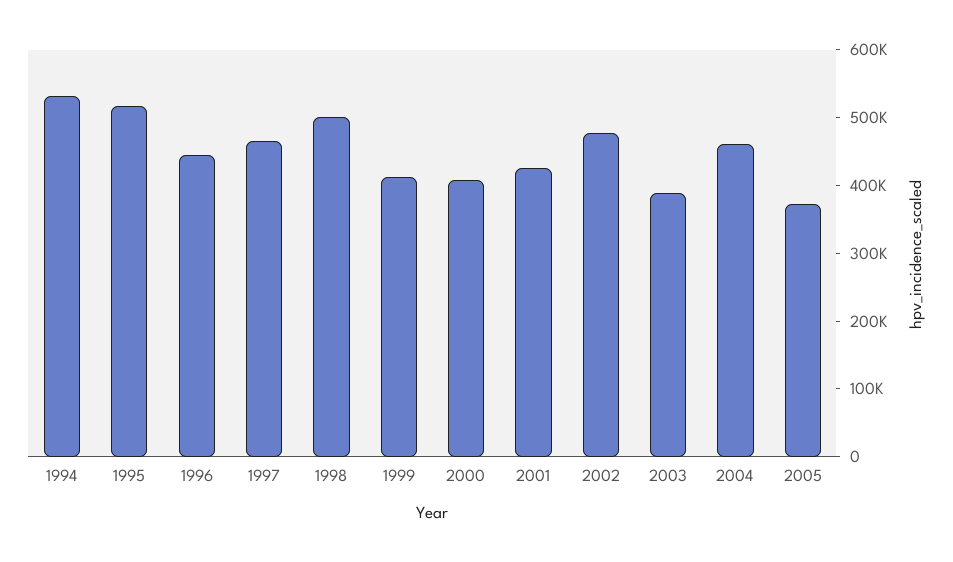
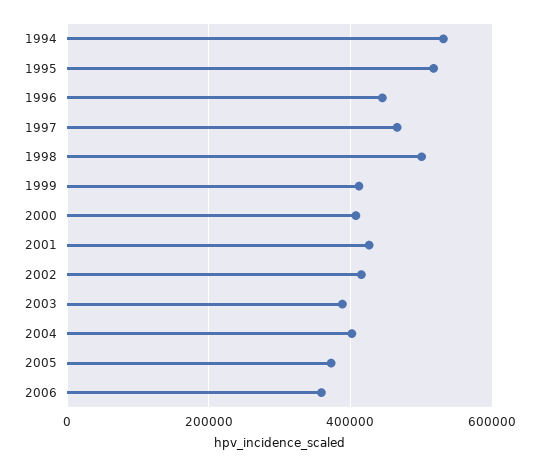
2002: 480000 -> 420000
2004: 460000 -> 400000
2006: none -> 360000

